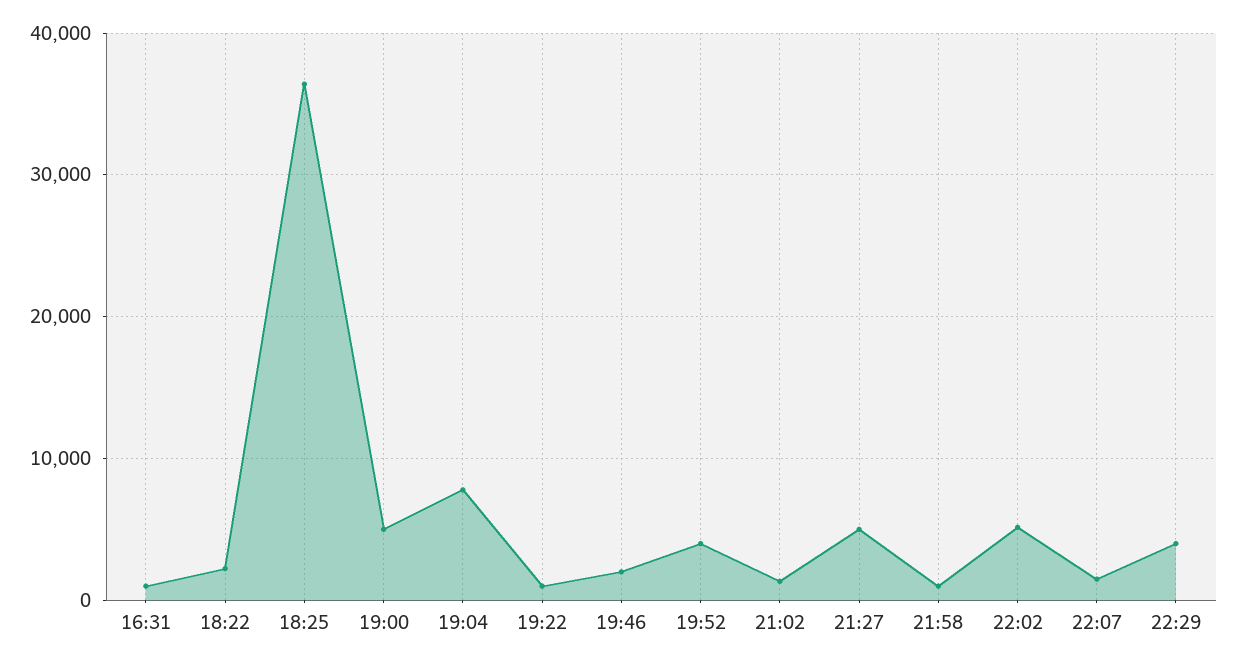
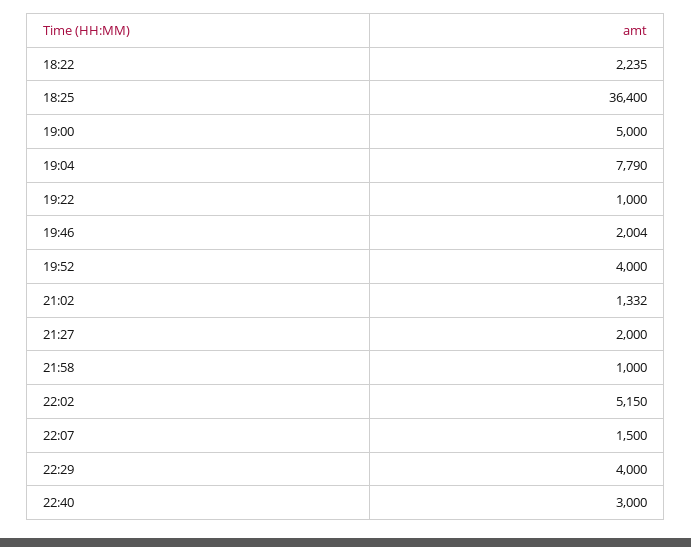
16:31: 1000 -> none
21:27: 5000 -> 2000
22:40: none -> 3000

